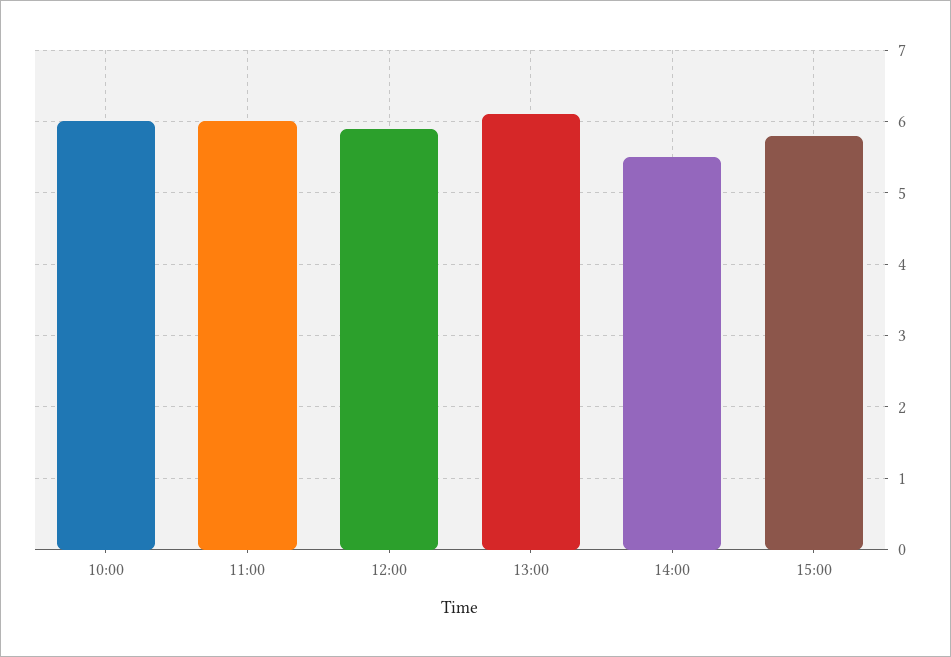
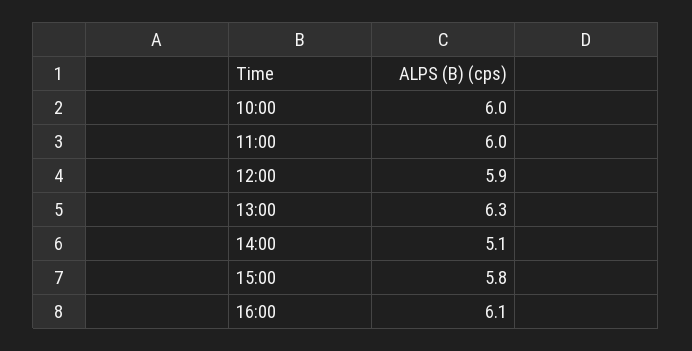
13:00: 6.1 -> 6.3
14:00: 5.5 -> 5.1
16:00: none -> 6.1

